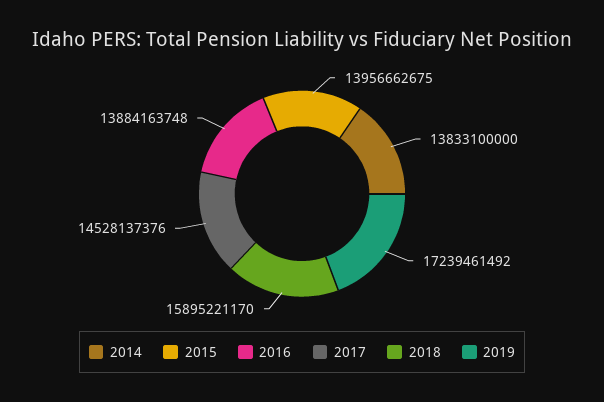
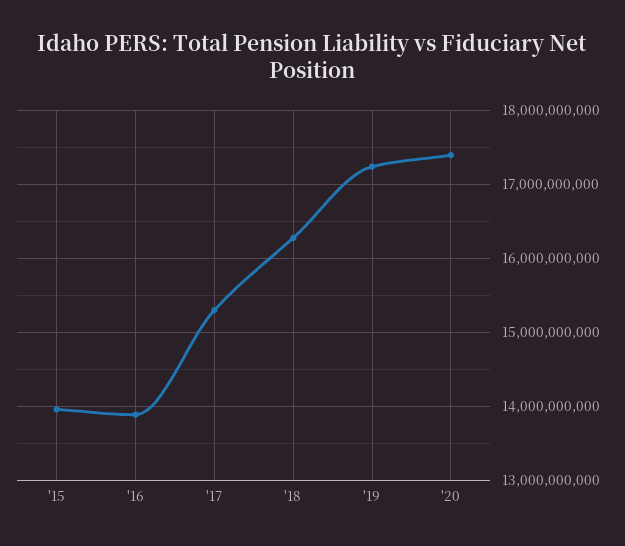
2014: 13833100000 -> none
2017: 14528137376 -> 15300000000
2018: 15895221170 -> 16300000000
'20: none -> 17400000000

